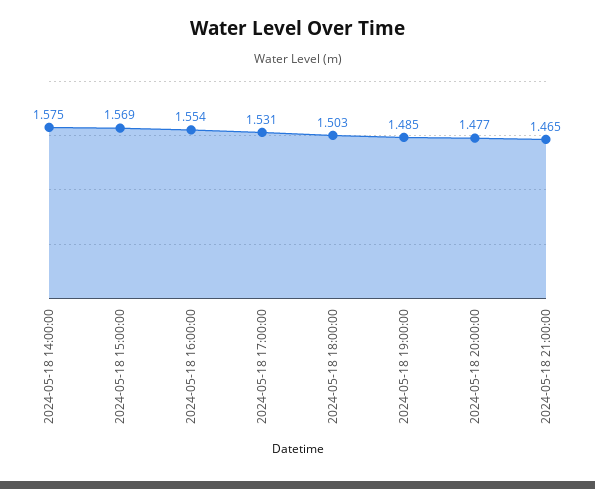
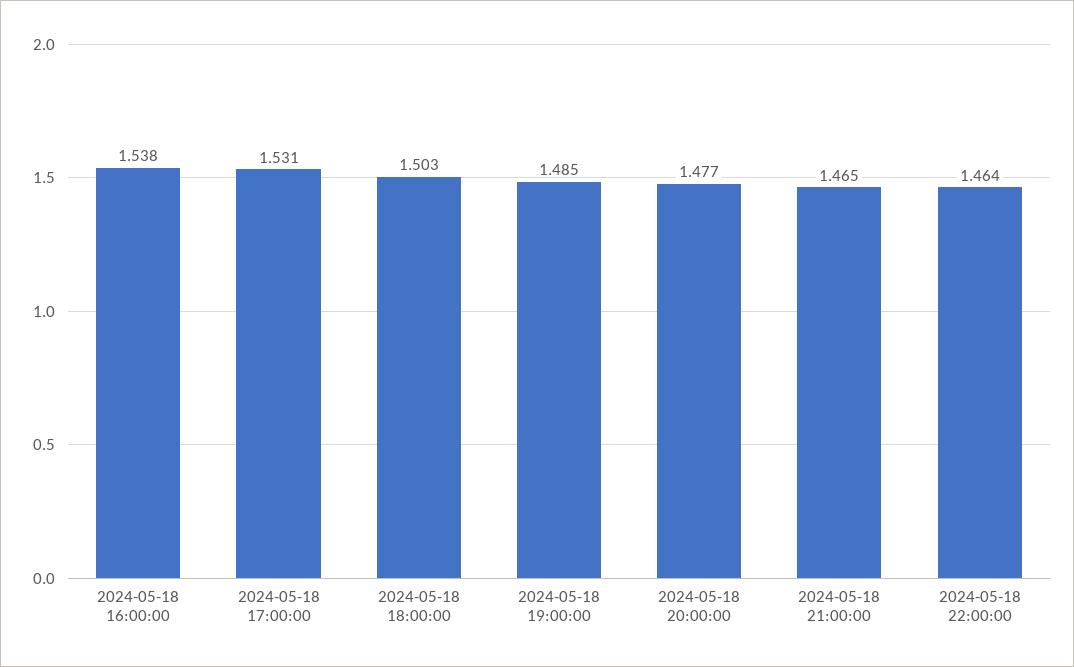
2024-05-18 14:00:00: 1.575 -> none
2024-05-18 15:00:00: 1.569 -> none
2024-05-18 16:00:00: 1.554 -> 1.538
2024-05-18 22:00:00: none -> 1.464

